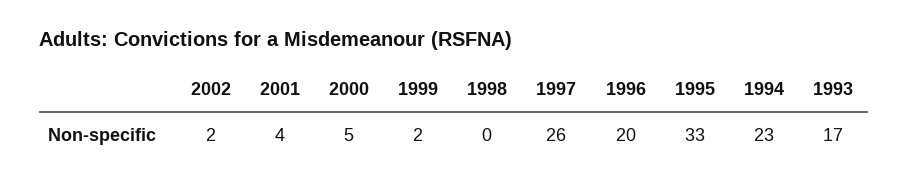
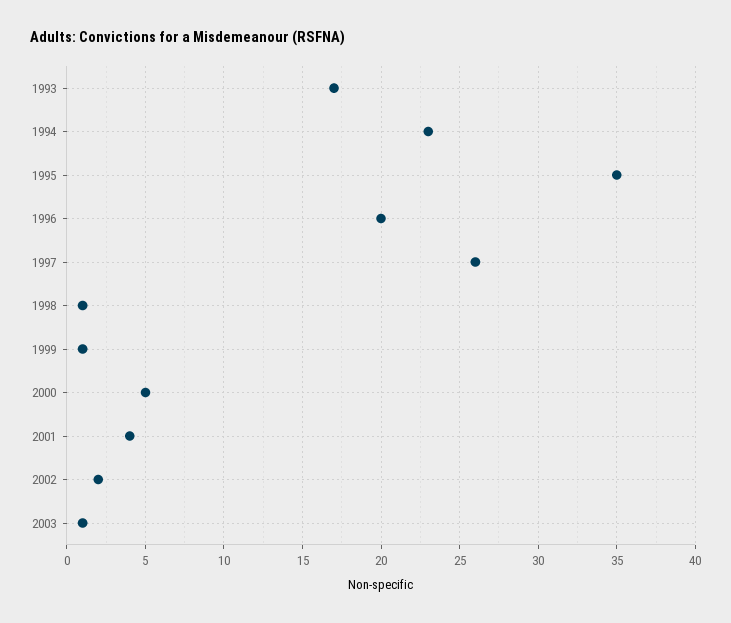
1999: 2 -> 1
1998: 0 -> 1
1995: 33 -> 35
2003: none -> 1

